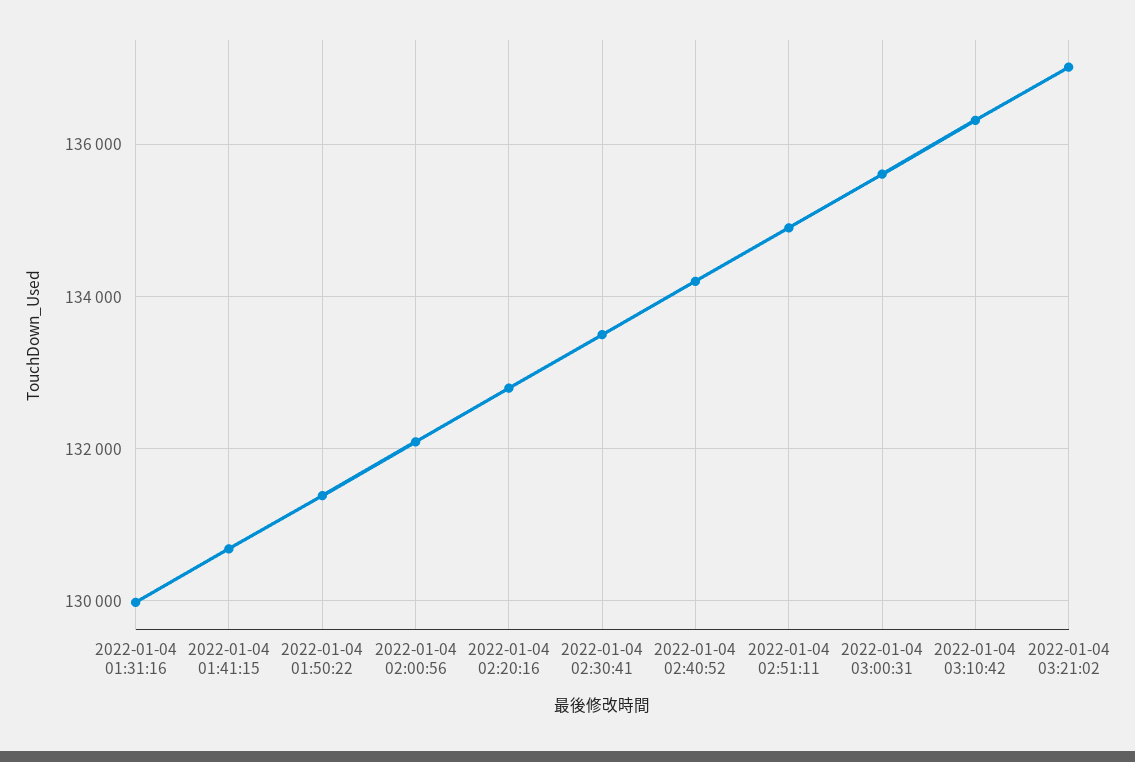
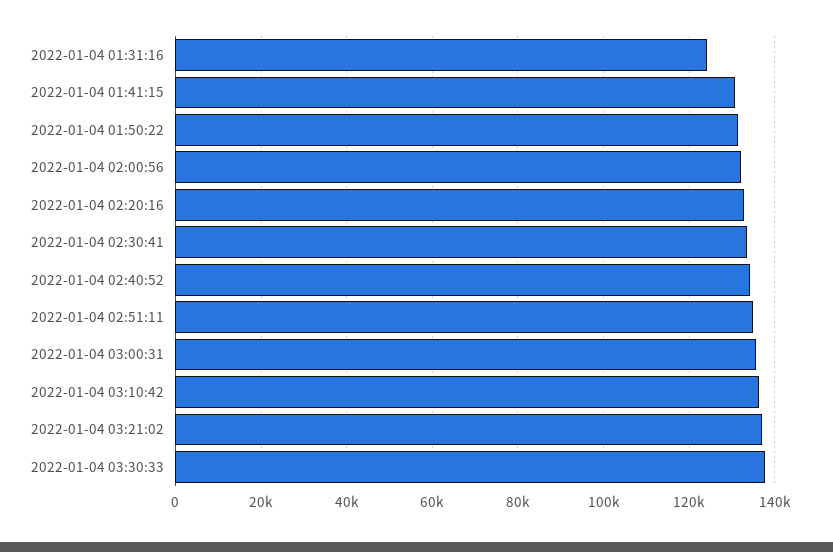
2022-01-04 01:31:16: 130000 -> 124000
2022-01-04 03:30:33: none -> 138000

